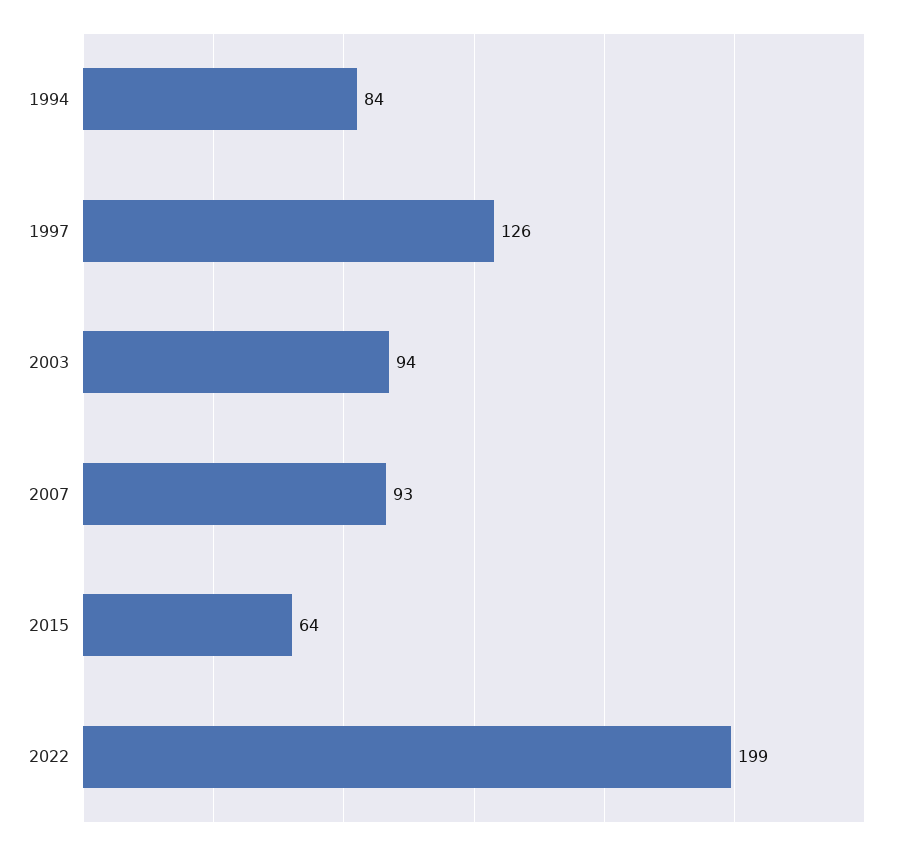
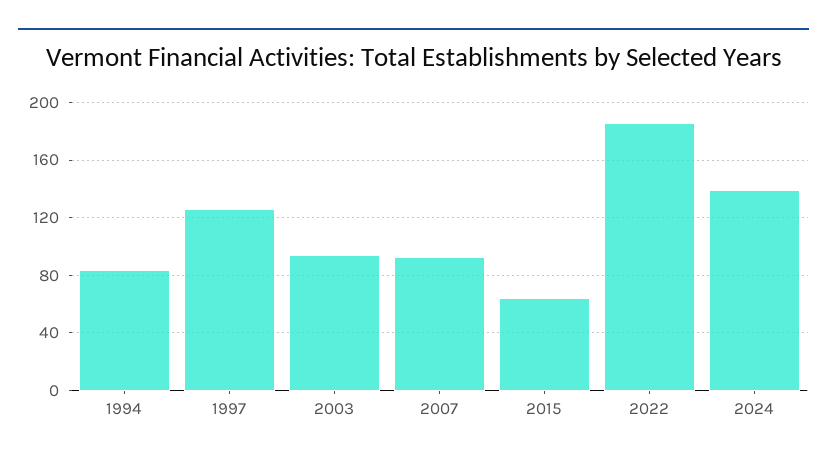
2022: 199 -> 185
2024: none -> 140

